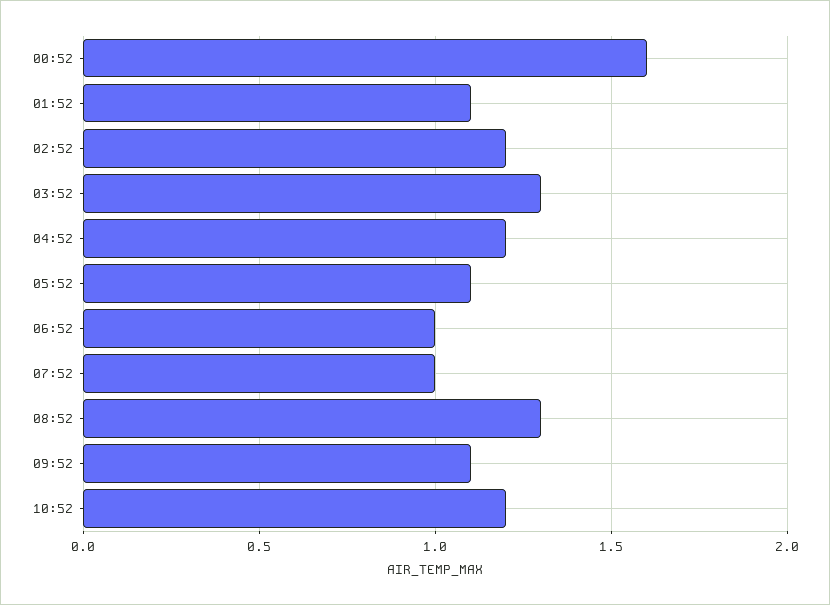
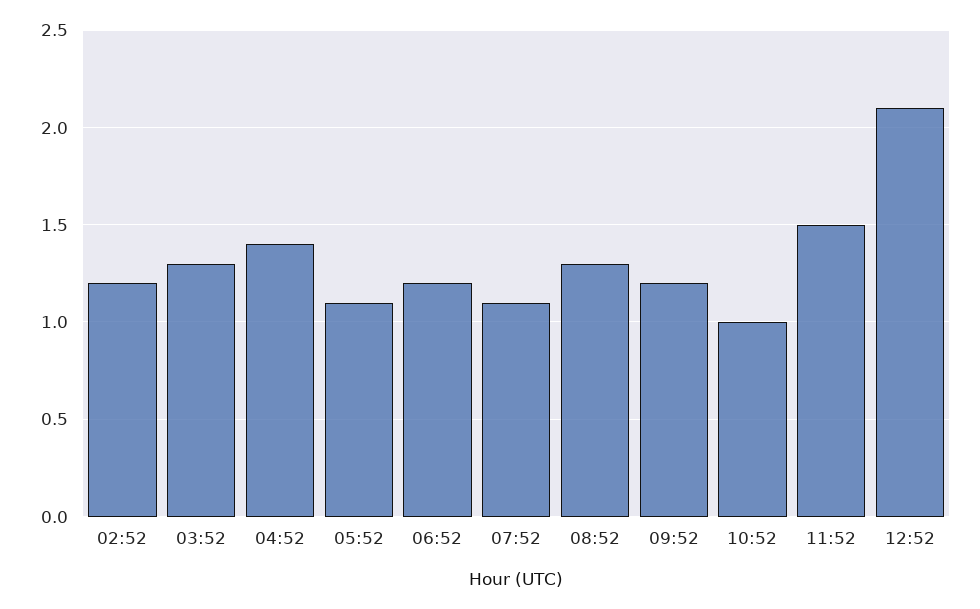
00:52: 1.6 -> none
01:52: 1.1 -> none
04:52: 1.2 -> 1.4
06:52: 1 -> 1.2
07:52: 1 -> 1.1
09:52: 1.1 -> 1.2
10:52: 1.2 -> 1
11:52: none -> 1.5
12:52: none -> 2.1

